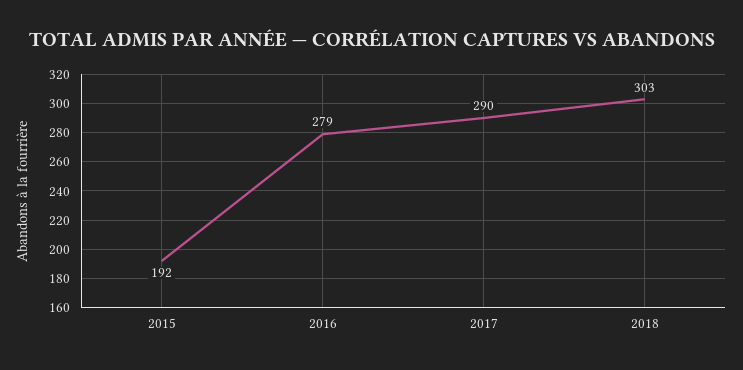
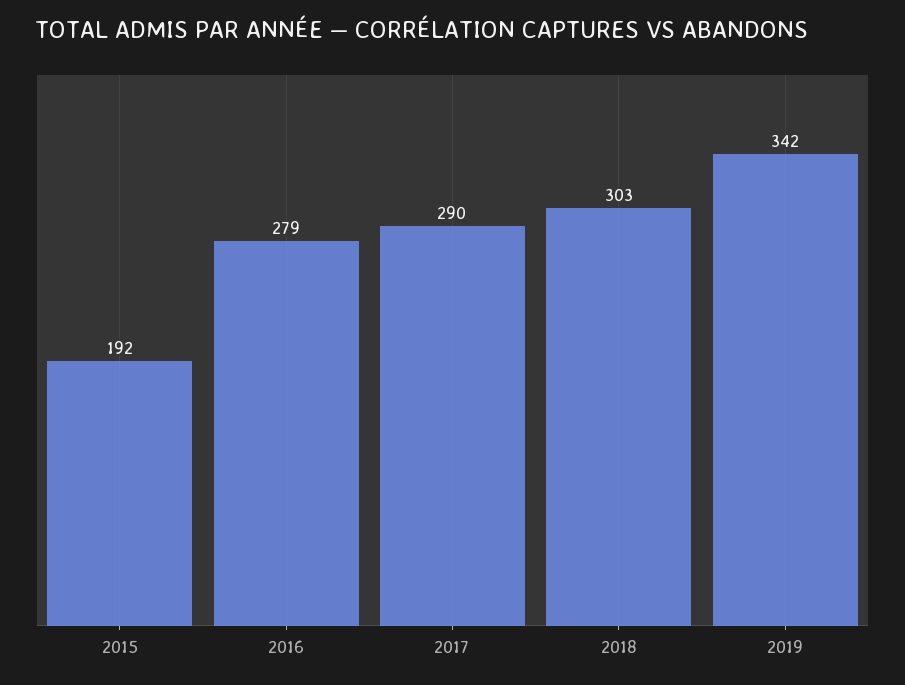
2019: none -> 342

